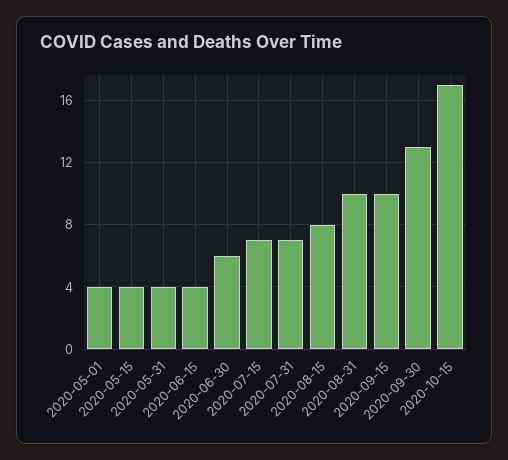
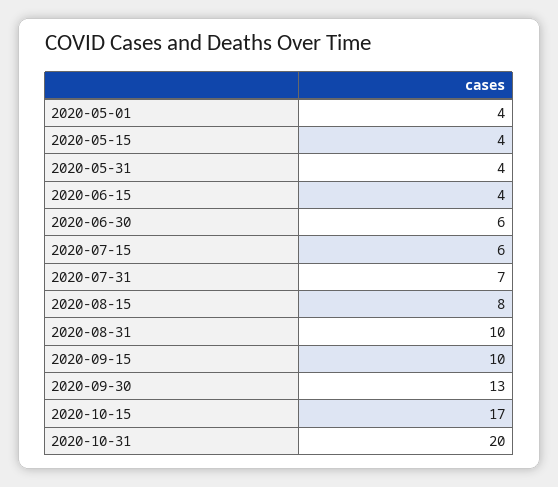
2020-07-15: 7 -> 6
2020-10-31: none -> 20

